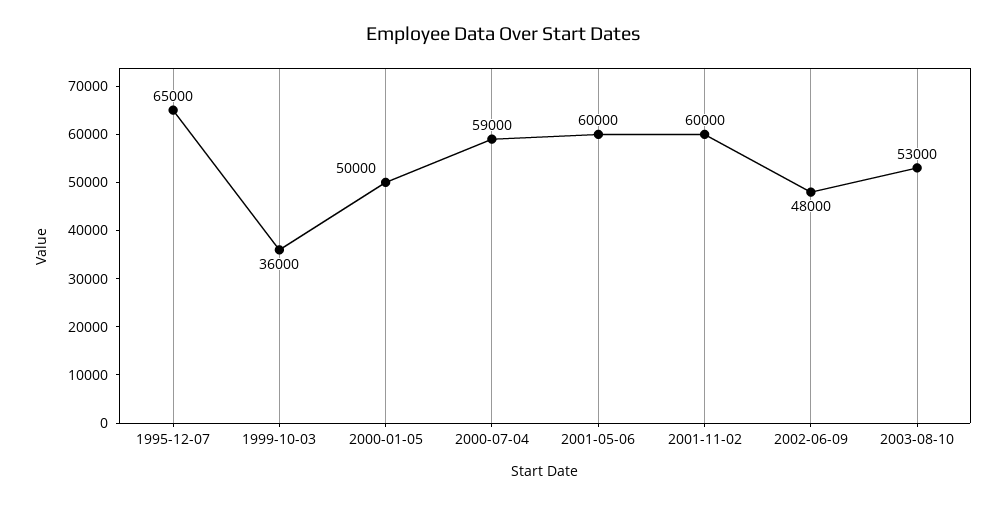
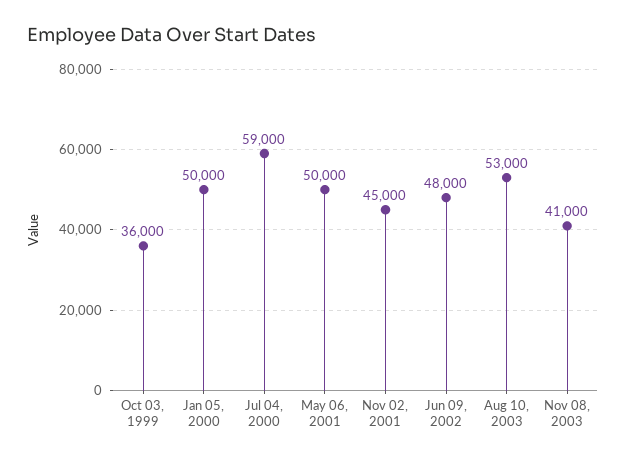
1995-12-07: 65000 -> none
2001-05-06: 60000 -> 50000
2001-11-02: 60000 -> 45000
Nov 08, 2003: none -> 41000

